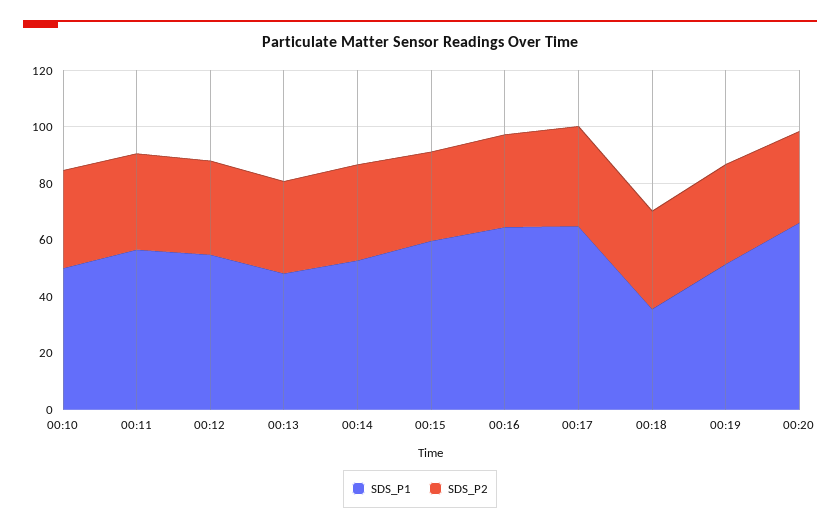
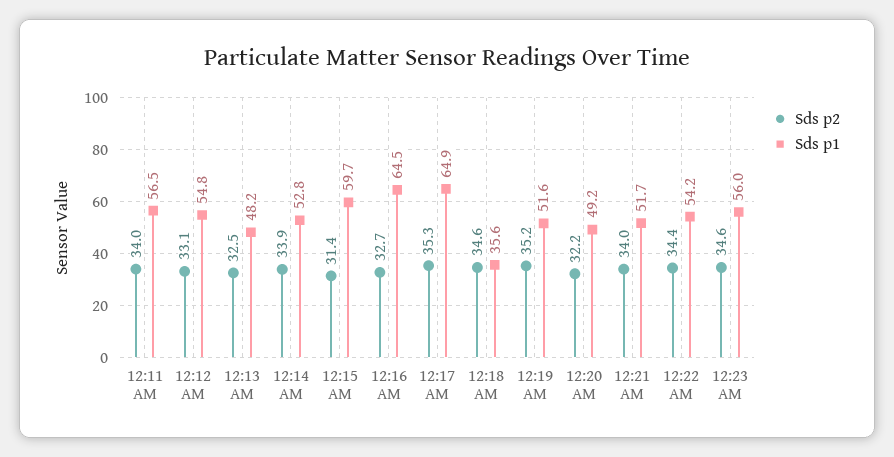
SDS_P1, 00:10: 50 -> none
SDS_P2, 00:10: 35 -> none
SDS_P1, 00:20: 65 -> 49.2
SDS_P2, 12:21 AM: none -> 34
SDS_P1, 12:21 AM: none -> 51.7
SDS_P2, 12:22 AM: none -> 34.4
SDS_P1, 12:22 AM: none -> 54.2
SDS_P2, 12:23 AM: none -> 34.6
SDS_P1, 12:23 AM: none -> 56

